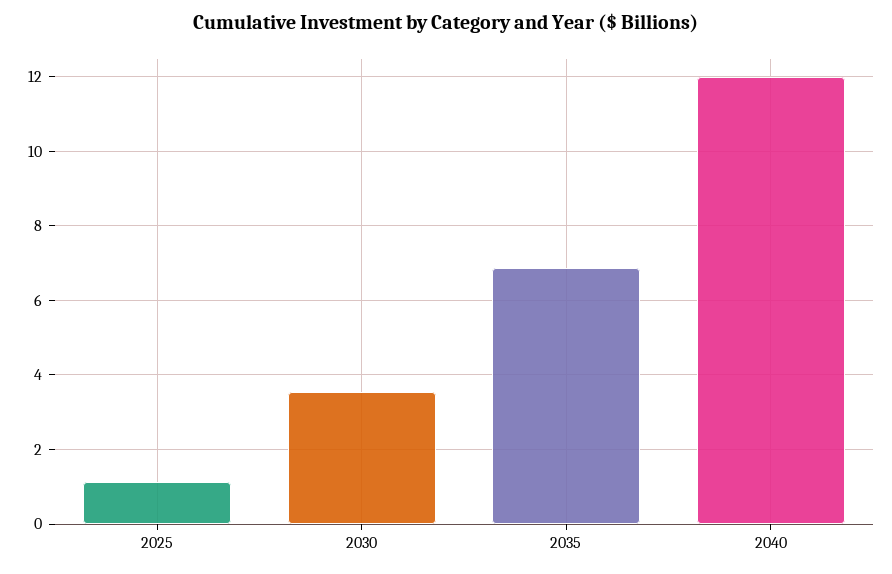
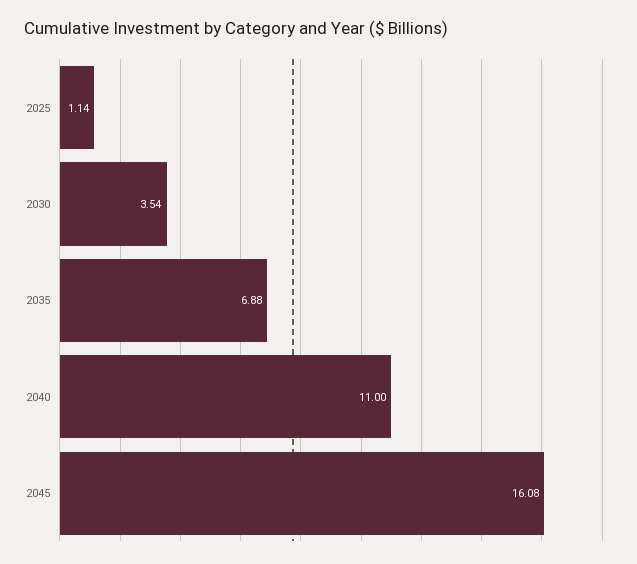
2040: 12 -> 11
2045: none -> 16.08

